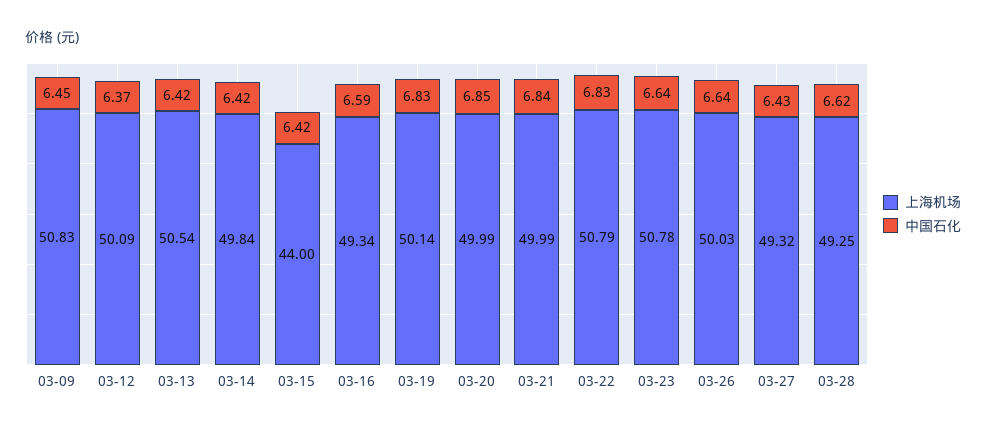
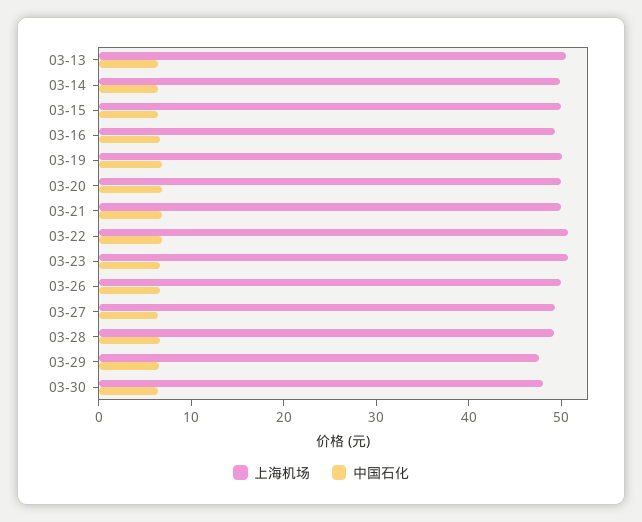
上海机场, 03-09: 50.83 -> none
中国石化, 03-09: 6.45 -> none
上海机场, 03-12: 50.09 -> none
中国石化, 03-12: 6.37 -> none
上海机场, 03-15: 44 -> 50
上海机场, 03-29: none -> 48
中国石化, 03-29: none -> 6
上海机场, 03-30: none -> 48
中国石化, 03-30: none -> 6

